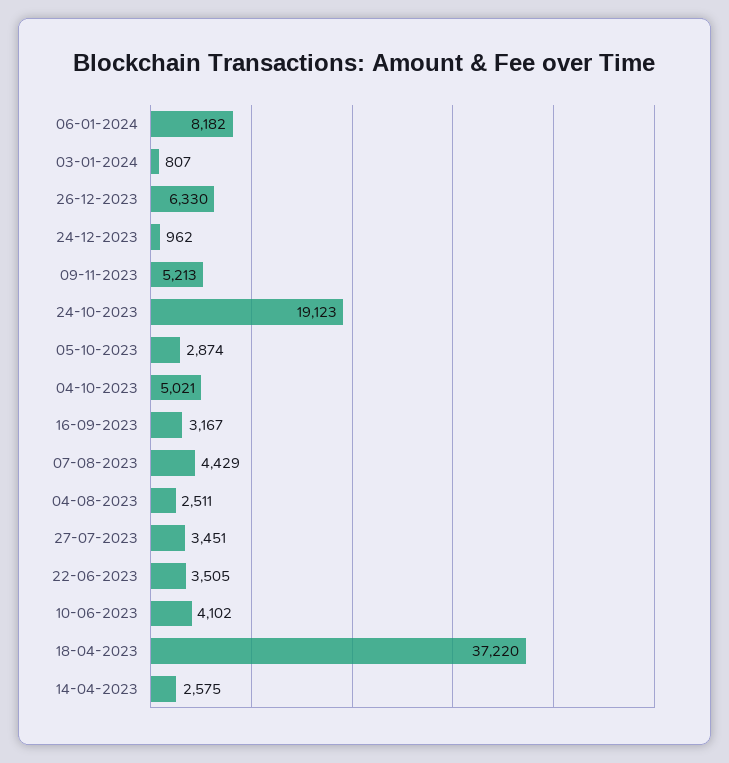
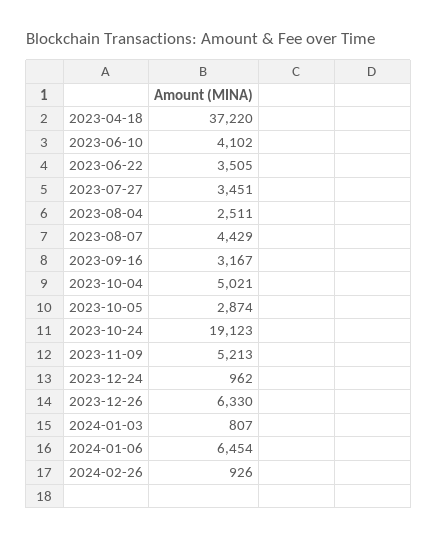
06-01-2024: 8182 -> 6454
14-04-2023: 2575 -> none
2024-02-26: none -> 926

